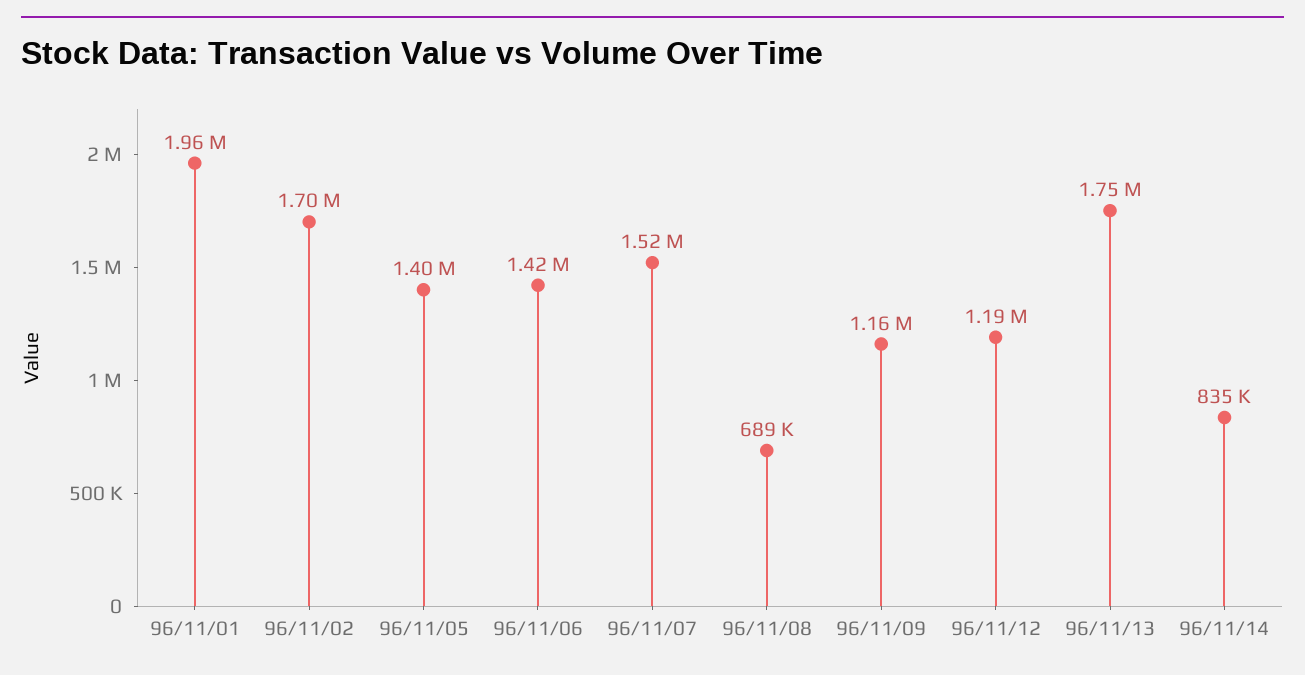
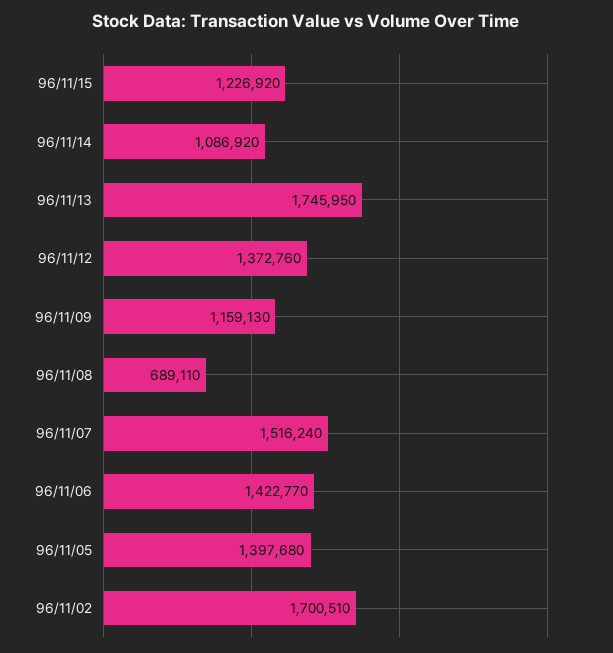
96/11/01: 1960000 -> none
96/11/12: 1190000 -> 1372760
96/11/14: 835000 -> 1086920
96/11/15: none -> 1226920

